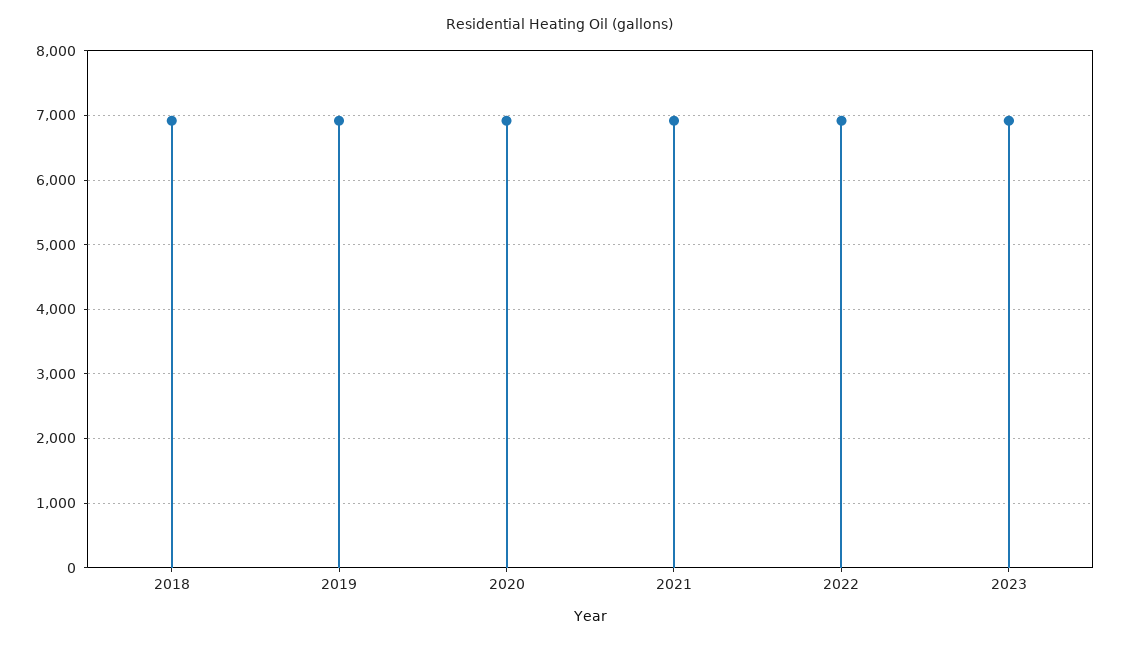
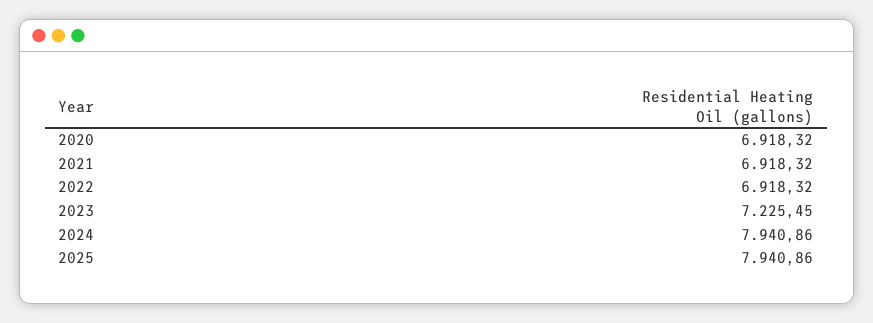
2018: 6900 -> none
2019: 6900 -> none
2023: 6900 -> 7225.45
2024: none -> 7940.86
2025: none -> 7940.86

